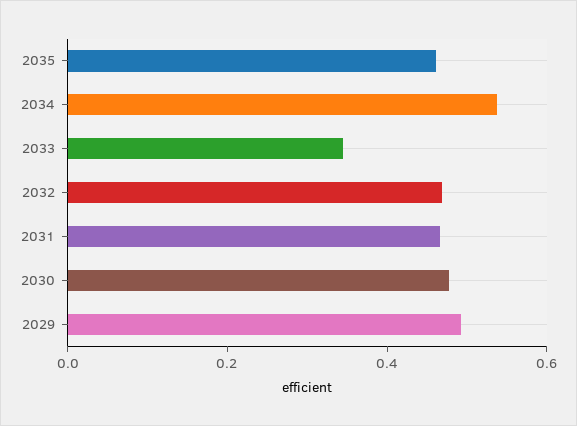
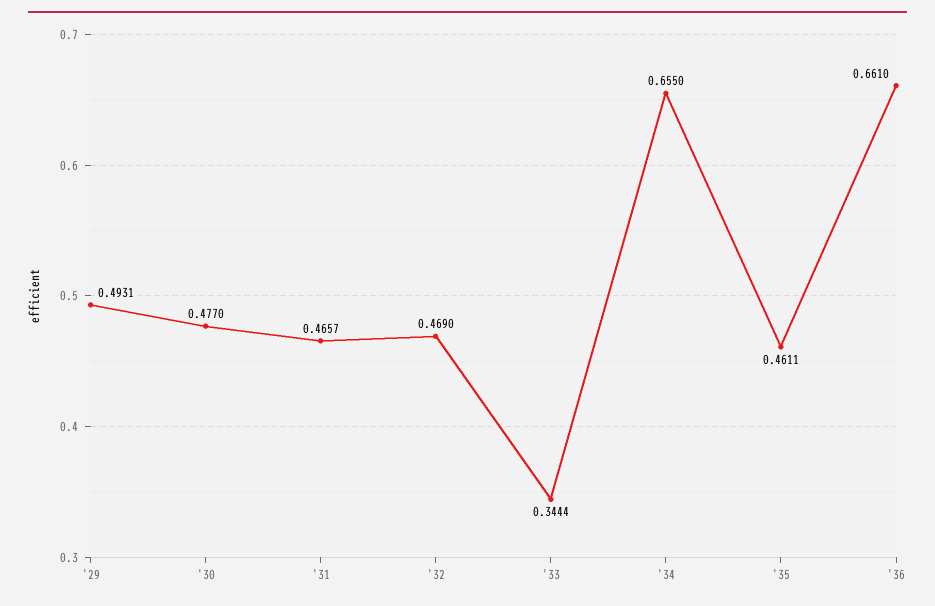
2034: 0.55 -> 0.655
'36: none -> 0.661

